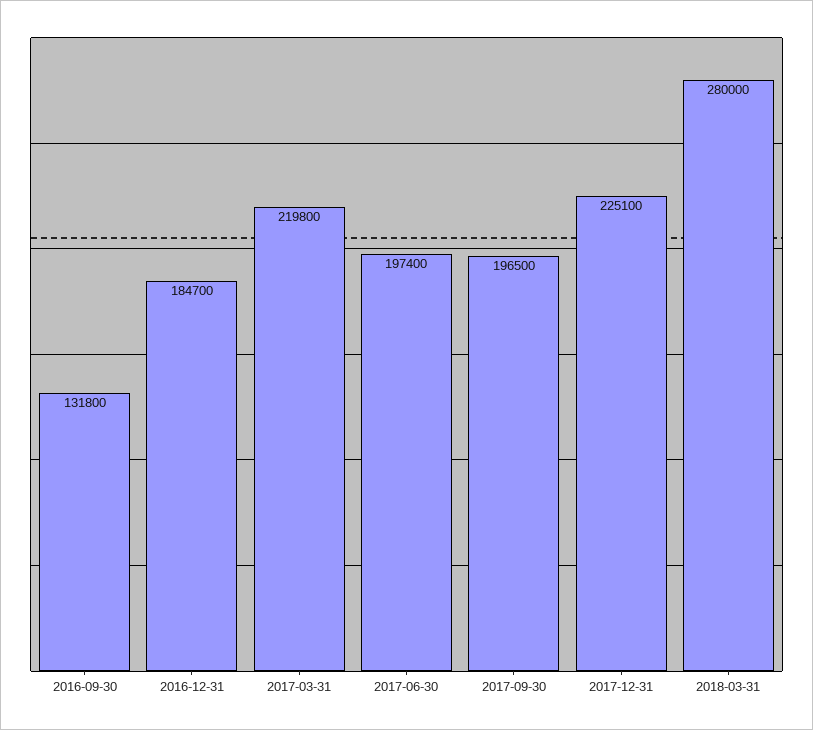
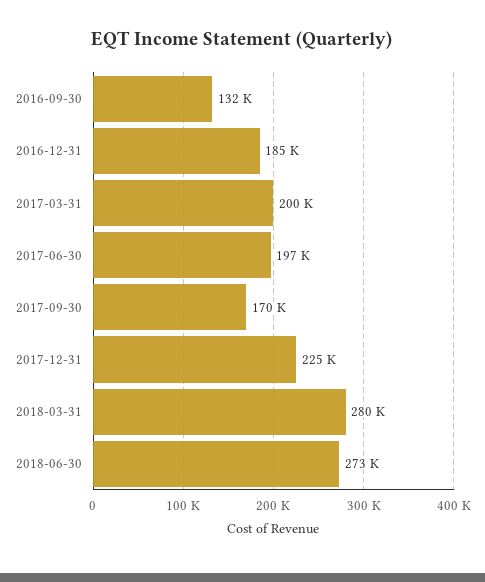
2017-03-31: 219800 -> 200000
2017-09-30: 196500 -> 170000
2018-06-30: none -> 273000

